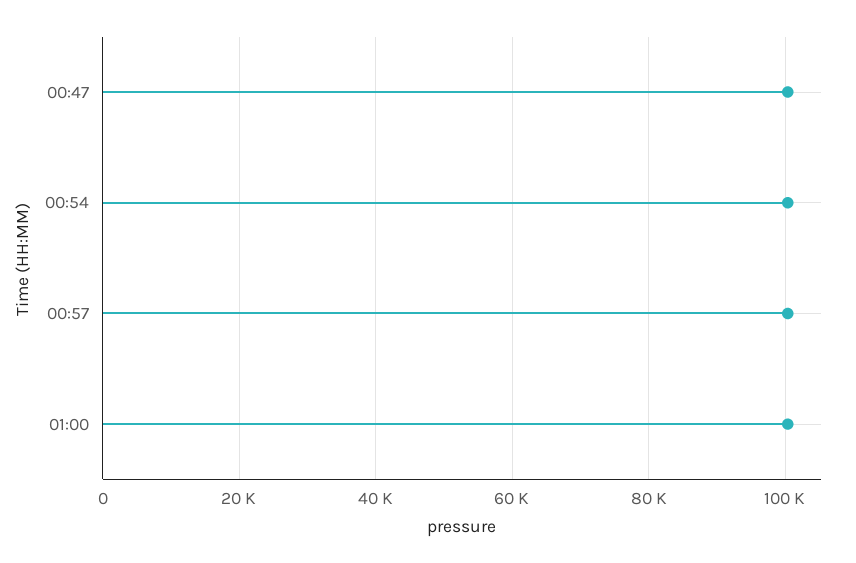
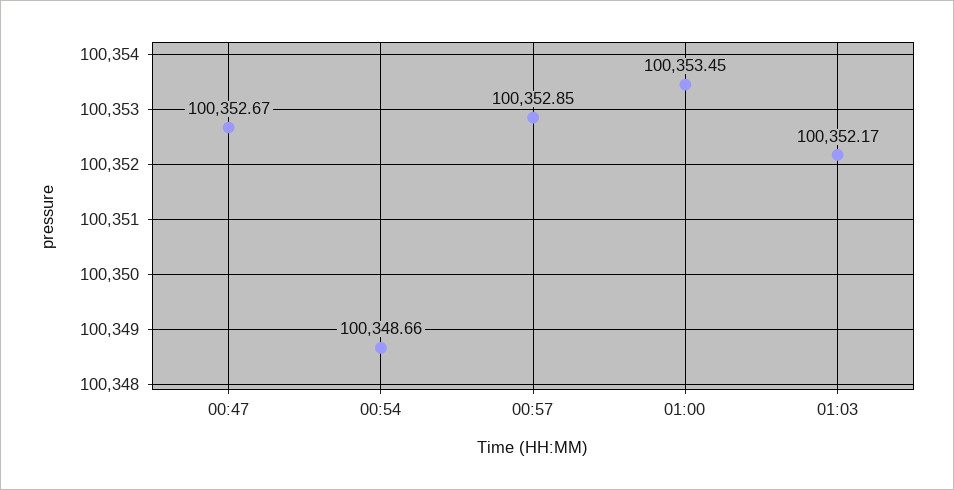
01:03: none -> 100352.17

